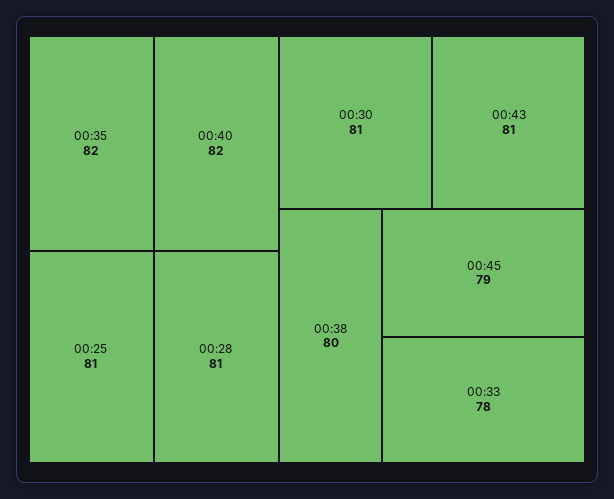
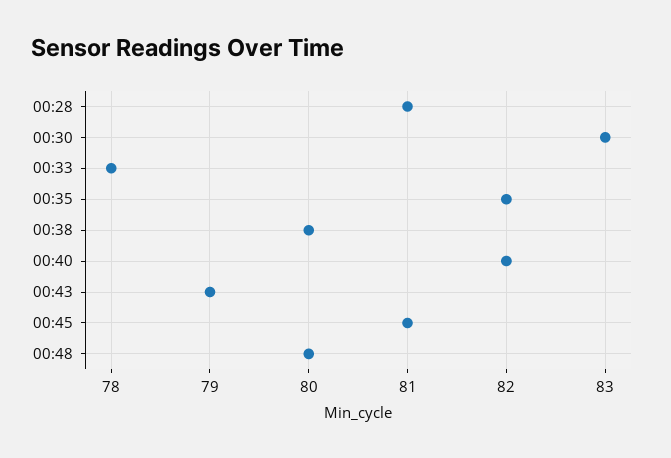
00:25: 81 -> none
00:30: 81 -> 83
00:43: 81 -> 79
00:45: 79 -> 81
00:48: none -> 80

